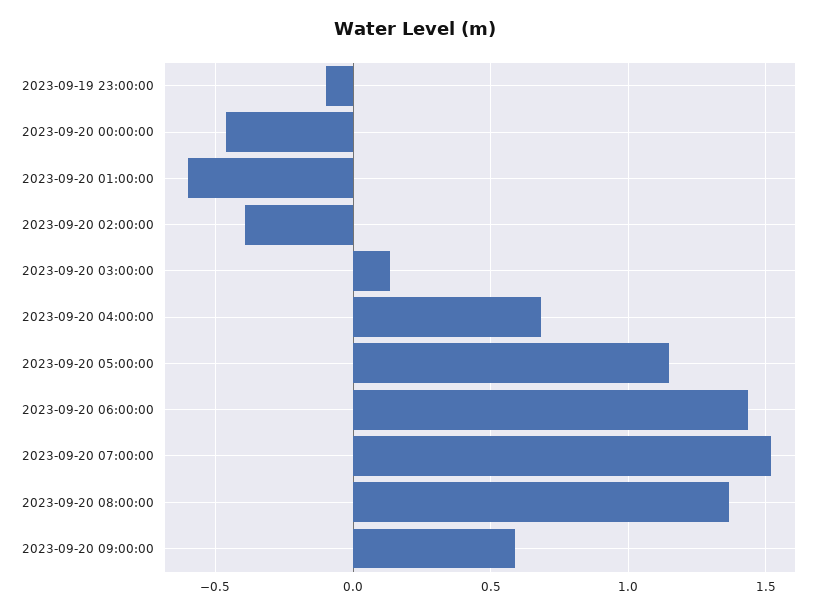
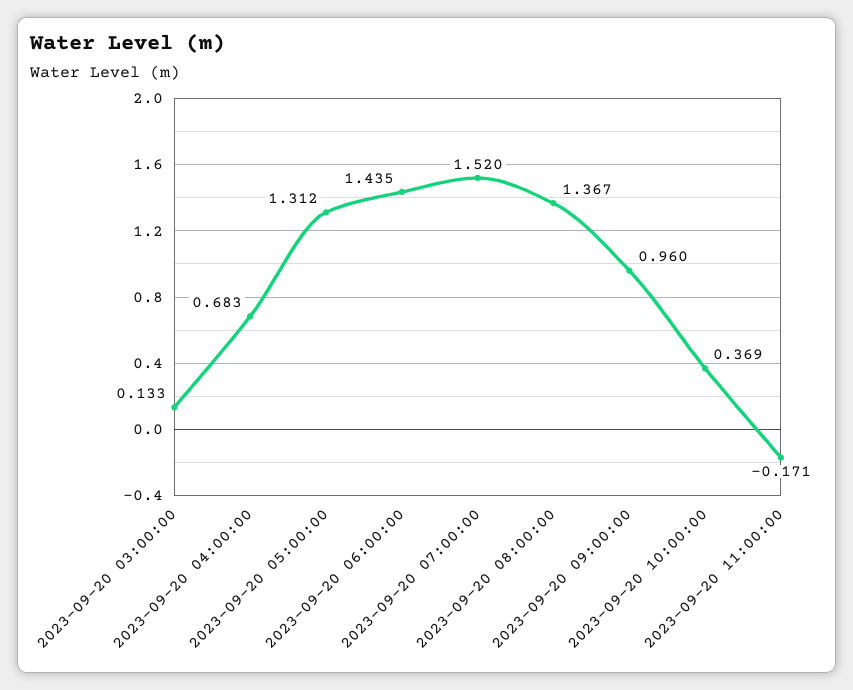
2023-09-19 23:00:00: -0.1 -> none
2023-09-20 00:00:00: -0.45 -> none
2023-09-20 01:00:00: -0.6 -> none
2023-09-20 02:00:00: -0.4 -> none
2023-09-20 05:00:00: 1.15 -> 1.312
2023-09-20 09:00:00: 0.6 -> 0.96
2023-09-20 10:00:00: none -> 0.369
2023-09-20 11:00:00: none -> -0.171

